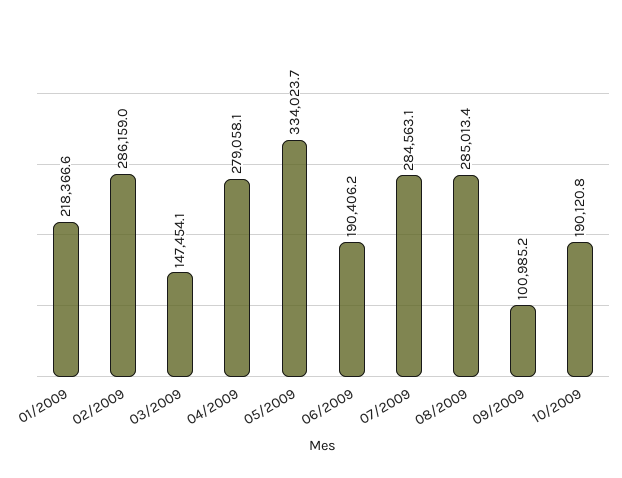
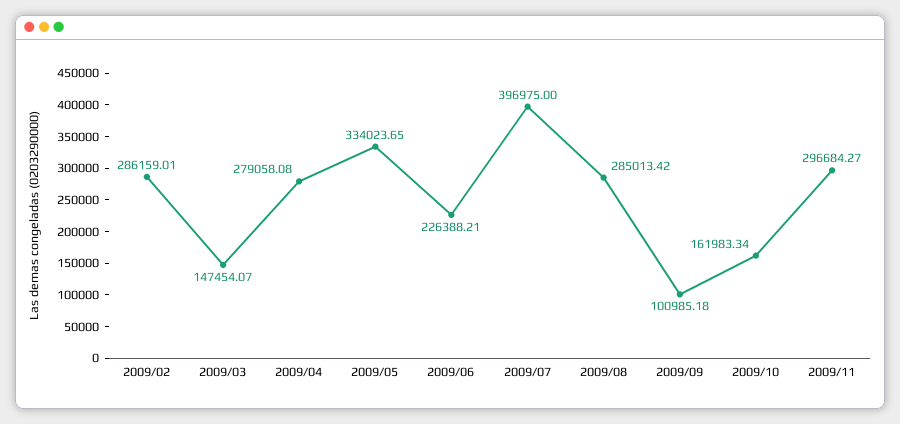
01/2009: 218366.6 -> none
06/2009: 190406.2 -> 226388.21
07/2009: 284563.1 -> 396975
10/2009: 190120.8 -> 161983.34
2009/11: none -> 296684.27

